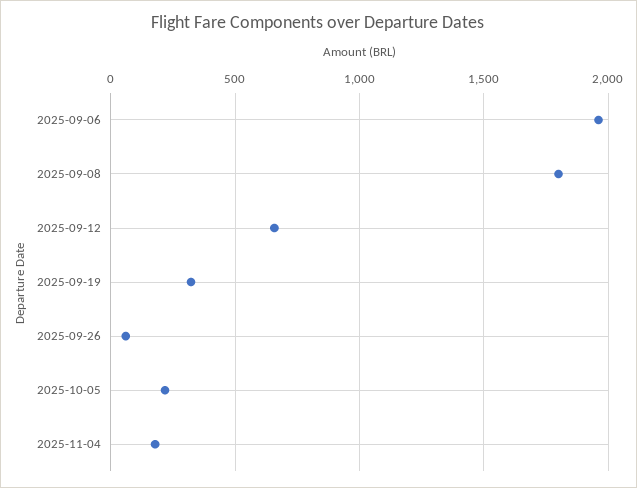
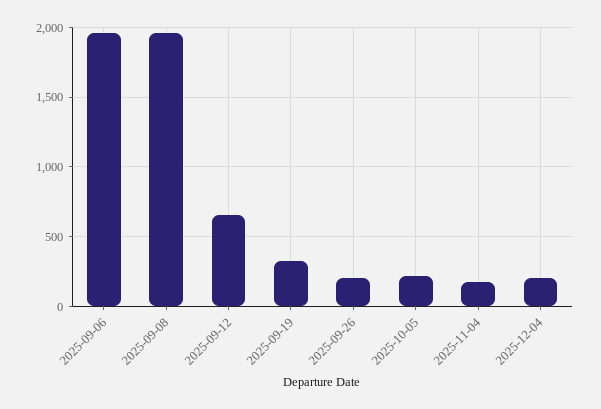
2025-09-08: 1800 -> 1950
2025-09-26: 50 -> 200
2025-12-04: none -> 200

